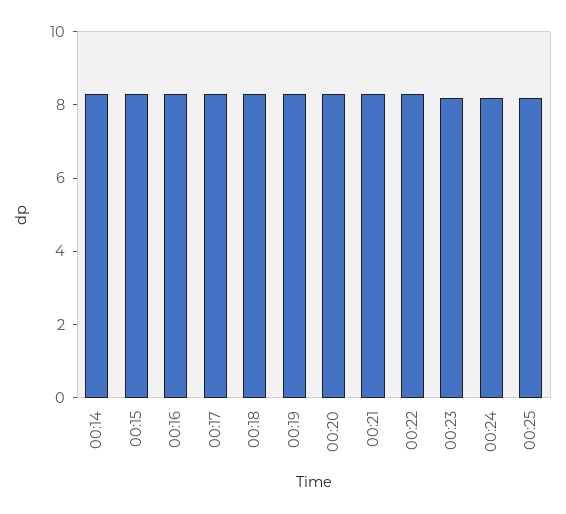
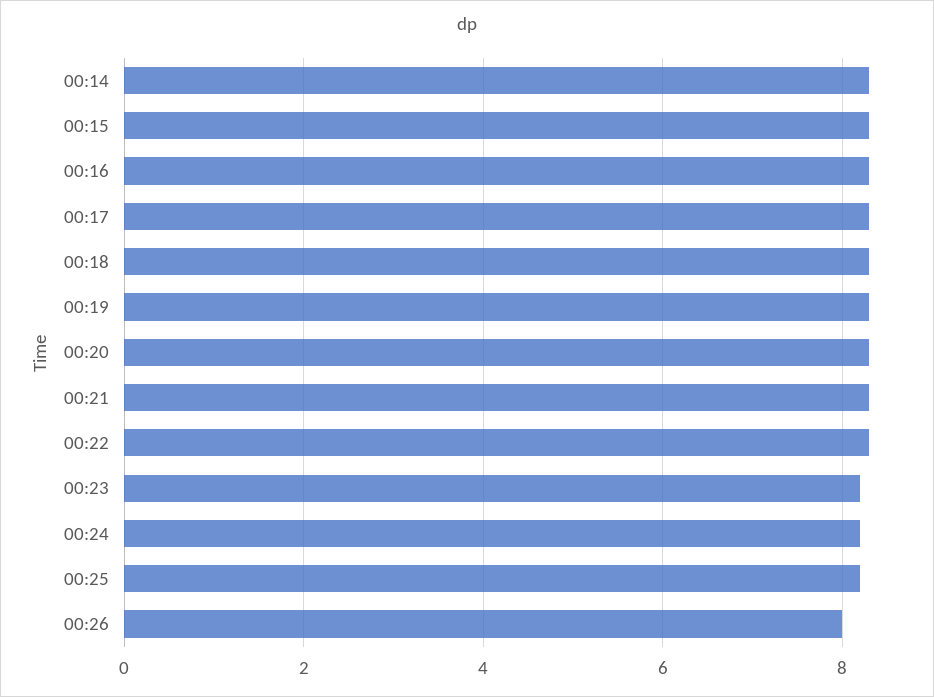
00:26: none -> 8

